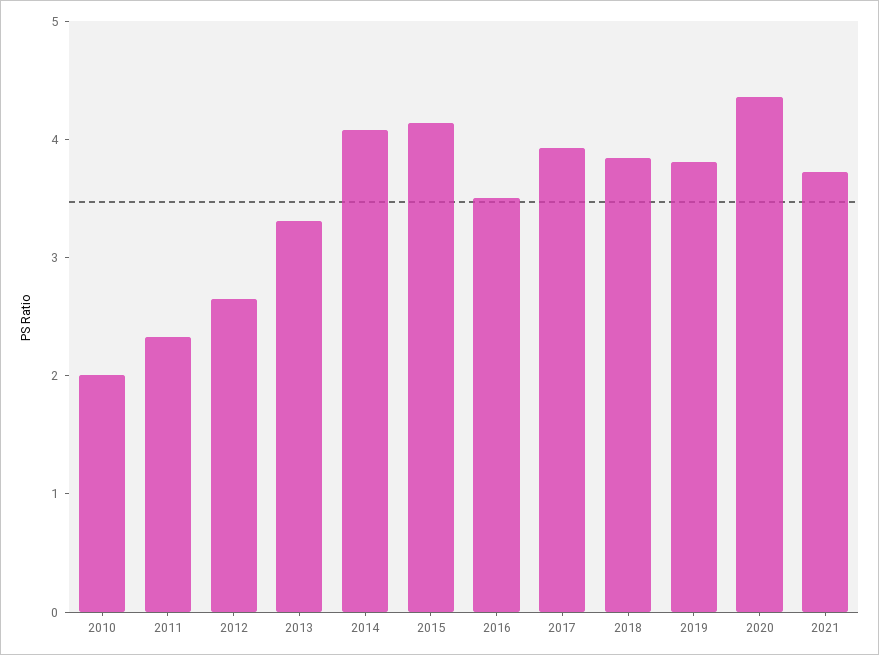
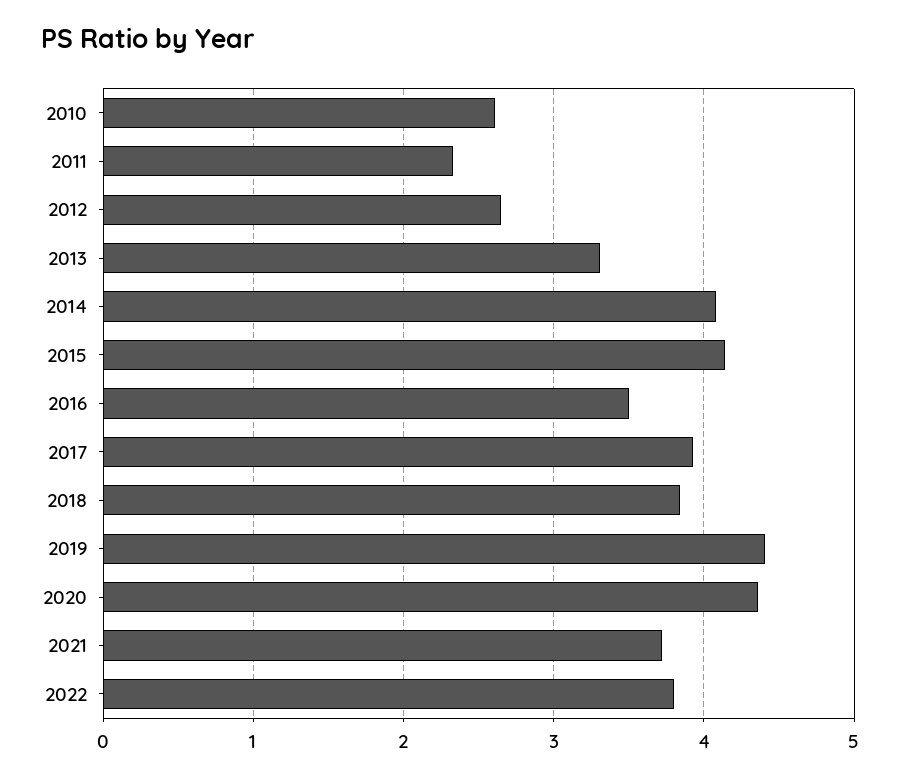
2010: 2 -> 2.6
2019: 3.8 -> 4.4
2022: none -> 3.8

